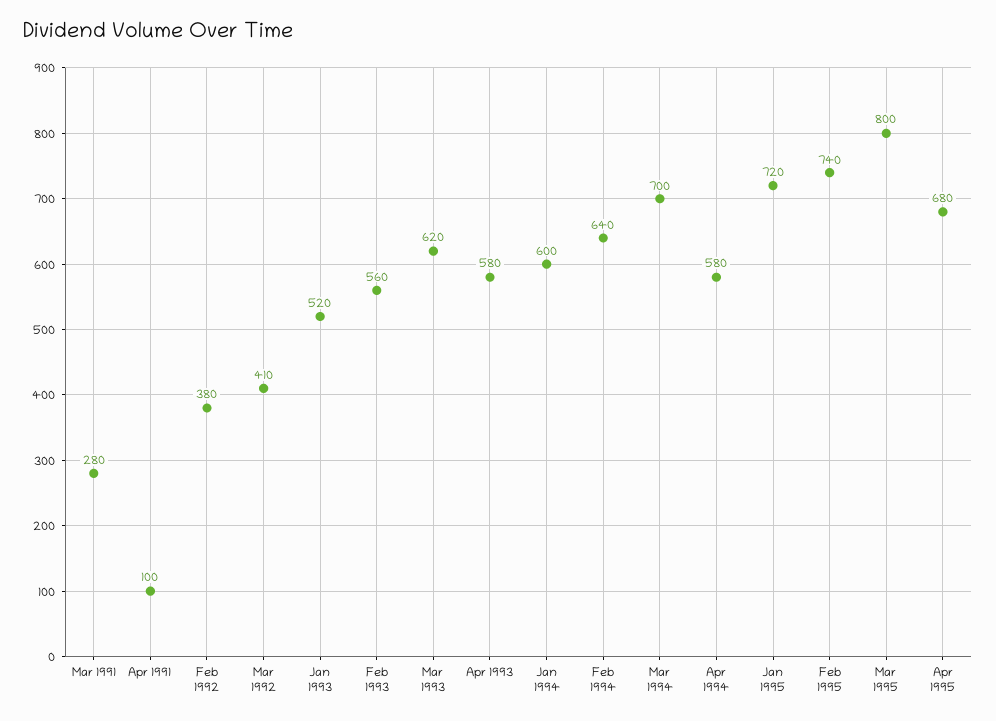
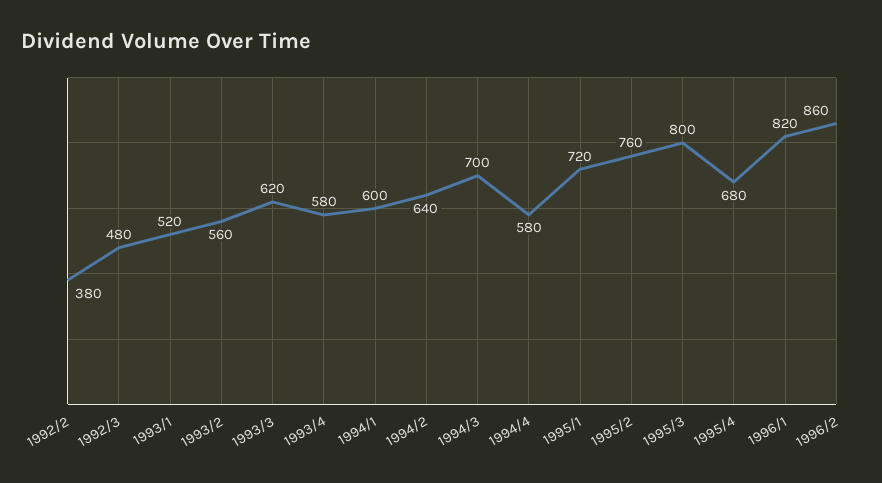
Mar 1991: 280 -> none
Apr 1991: 100 -> none
Mar 1992: 410 -> 480
Feb 1995: 740 -> 760
1996/1: none -> 820
1996/2: none -> 860

